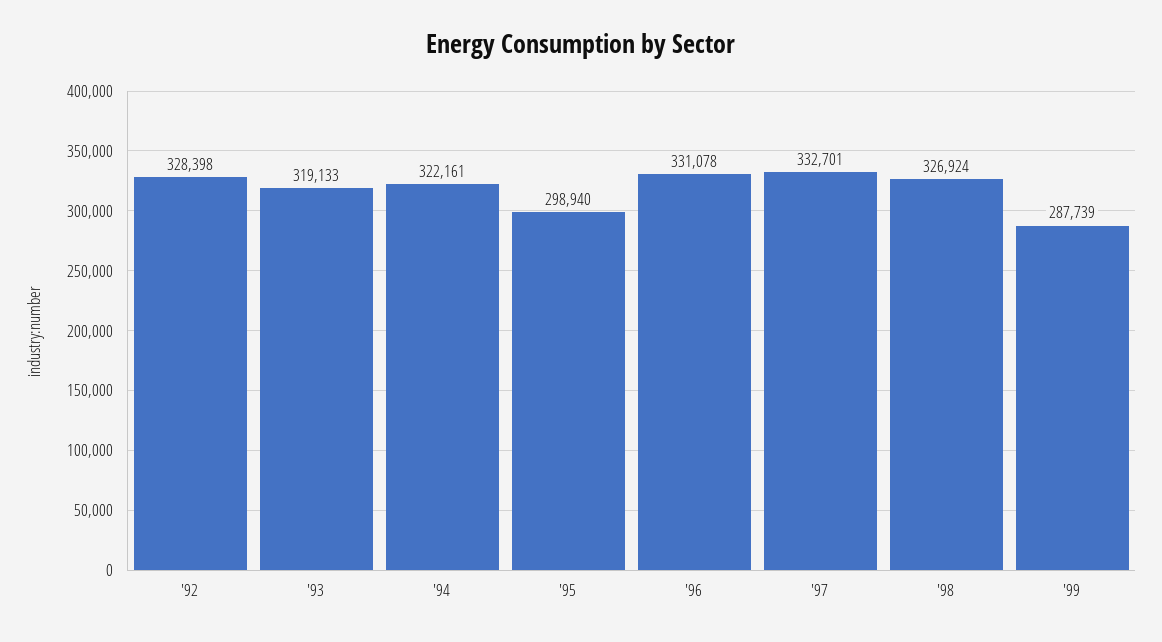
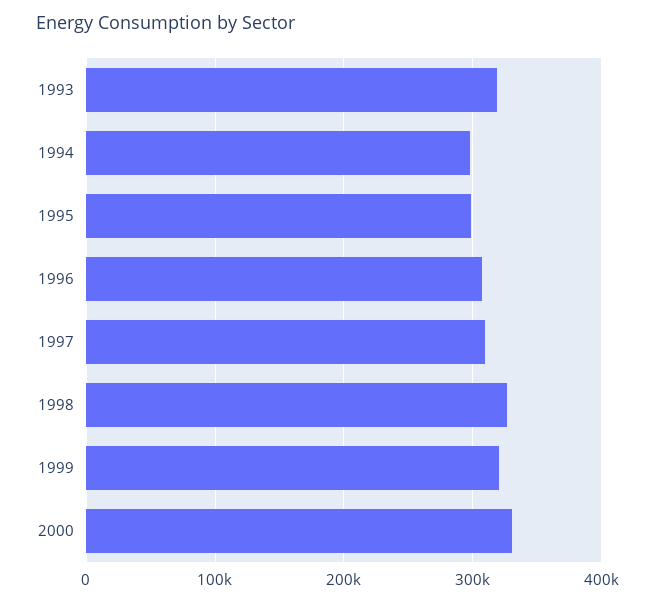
'92: 328398 -> none
'94: 322161 -> 300000
'96: 331078 -> 310000
'97: 332701 -> 310000
'99: 287739 -> 320000
2000: none -> 330000

